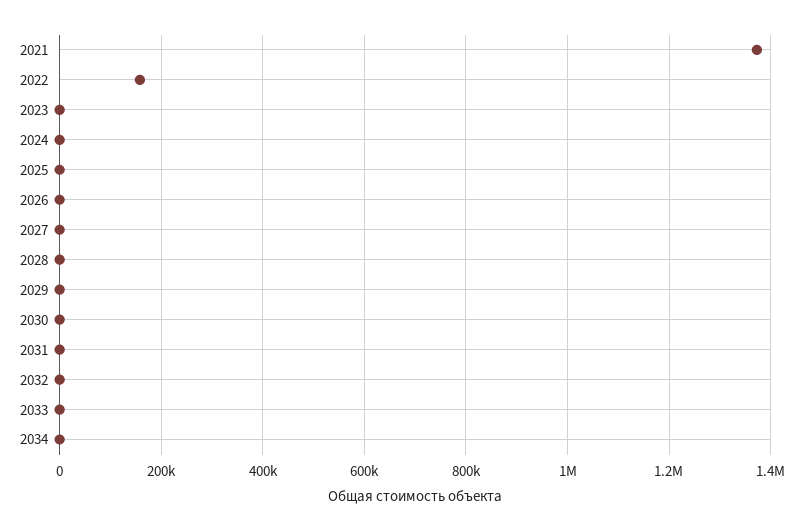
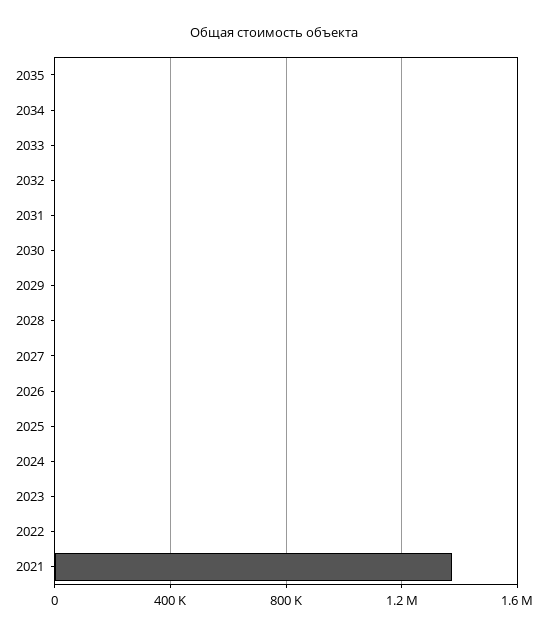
2022: 160000 -> 0
2035: none -> 0

